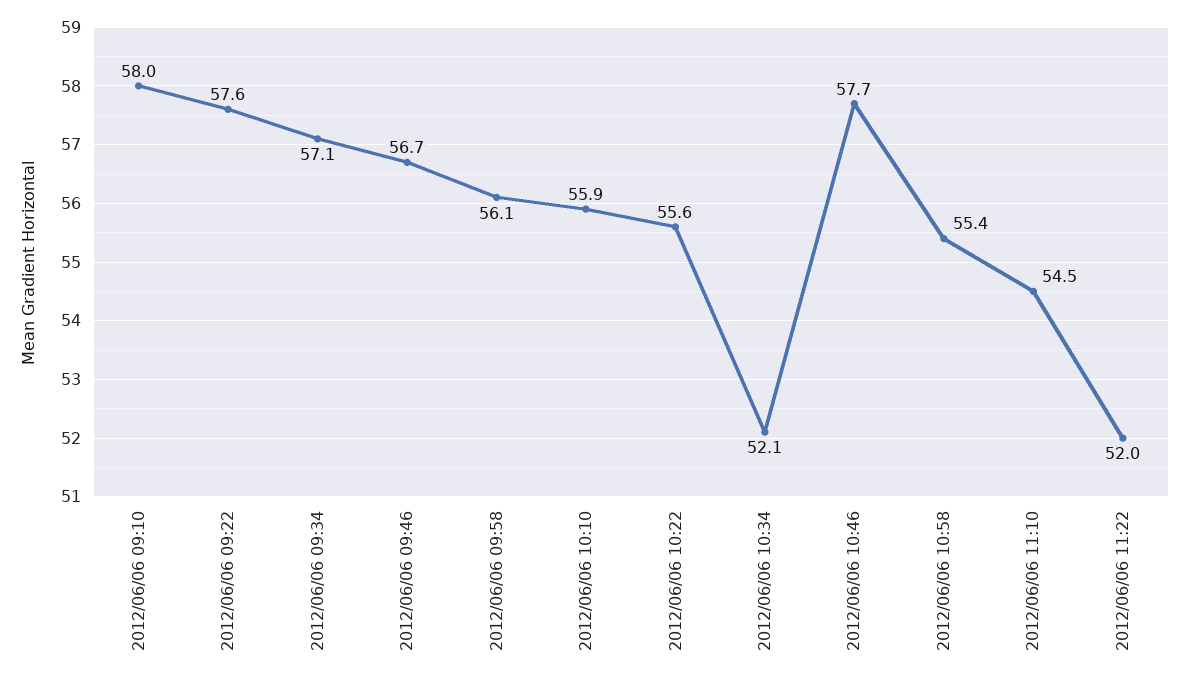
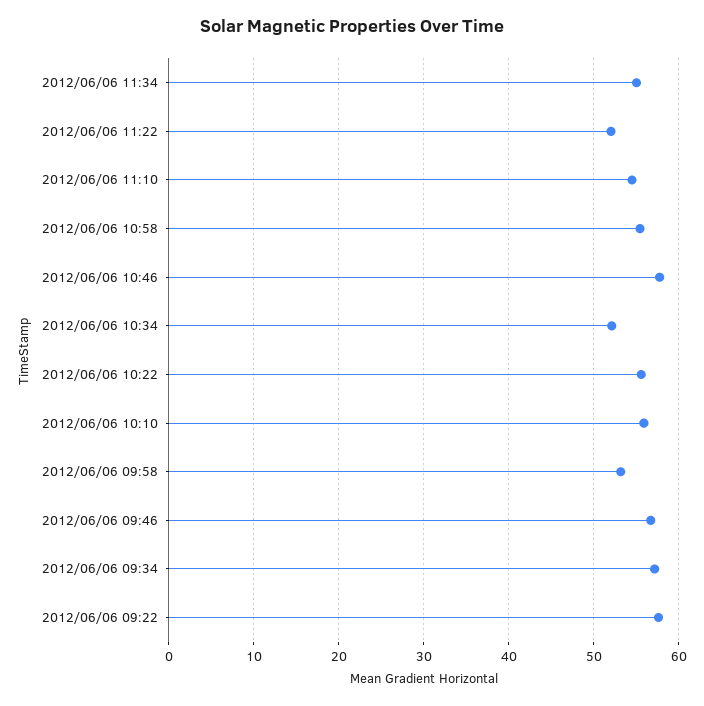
2012/06/06 09:10: 58 -> none
2012/06/06 09:58: 56.1 -> 53
2012/06/06 11:34: none -> 55

